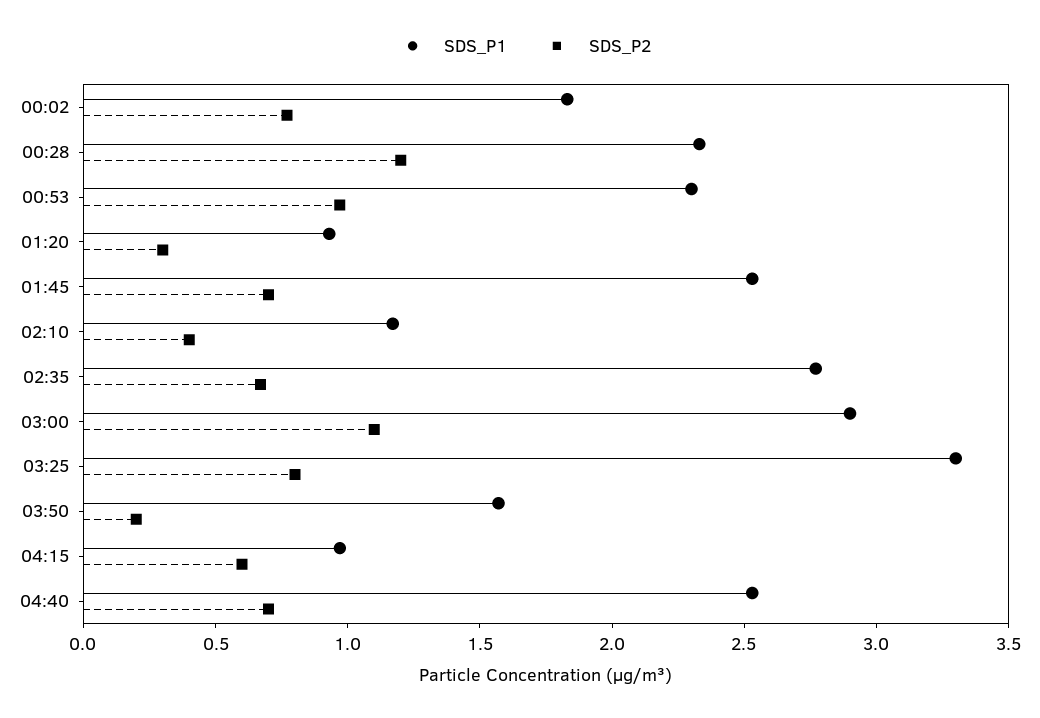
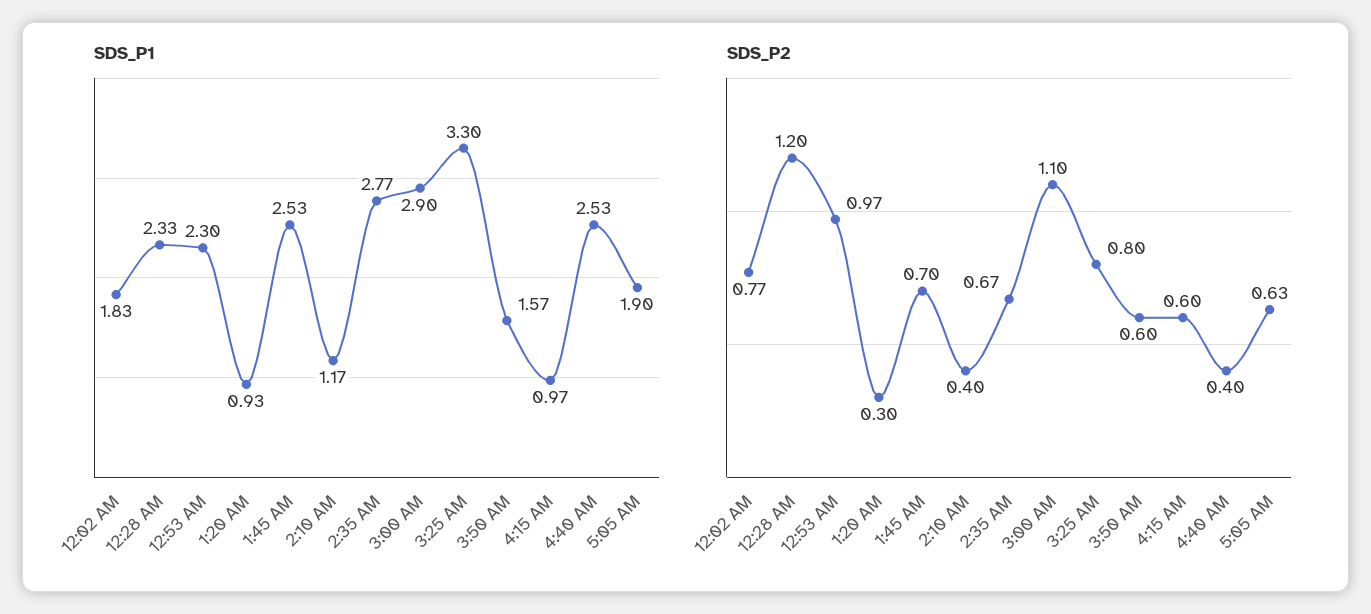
SDS_P2, 03:50: 0.2 -> 0.6
SDS_P2, 04:40: 0.7 -> 0.4
SDS_P1, 5:05 AM: none -> 1.9
SDS_P2, 5:05 AM: none -> 0.63

